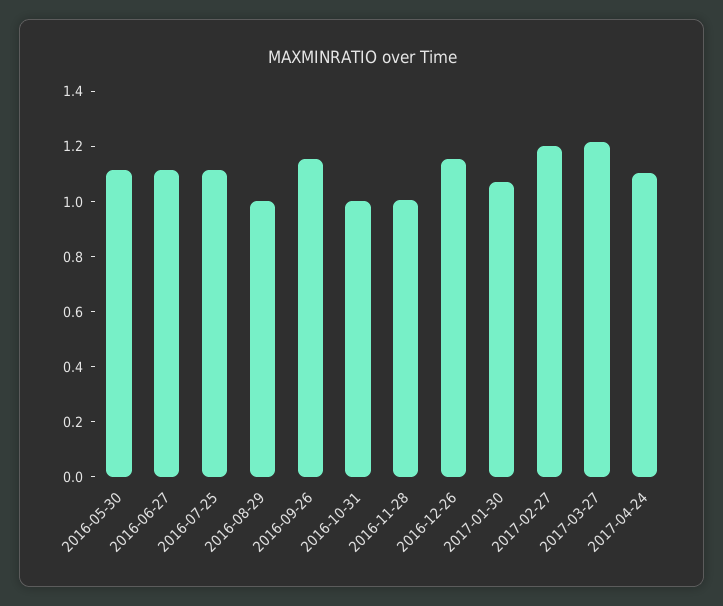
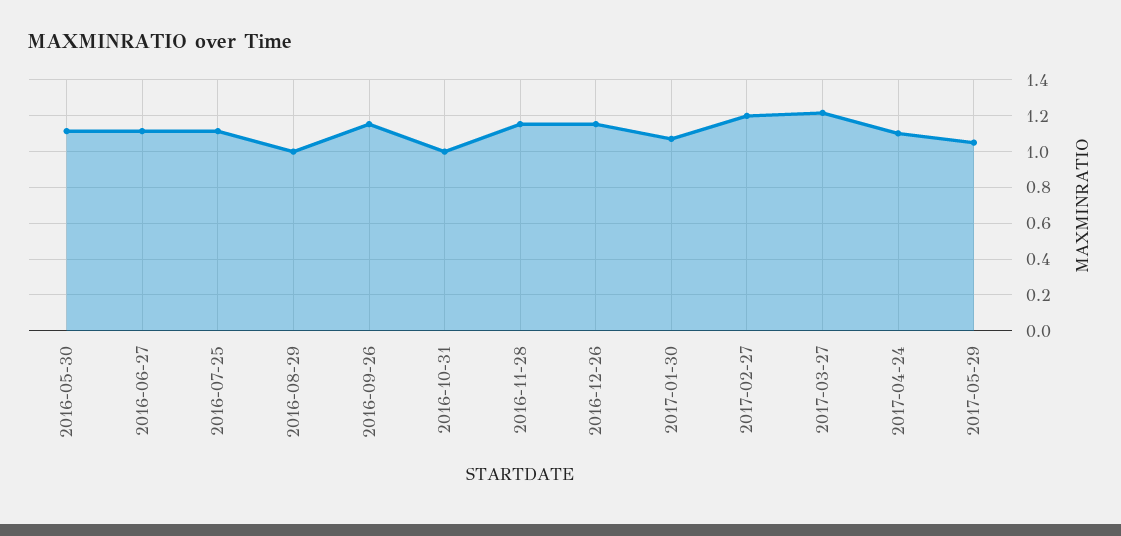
2016-11-28: 1 -> 1.15
2017-05-29: none -> 1.05

